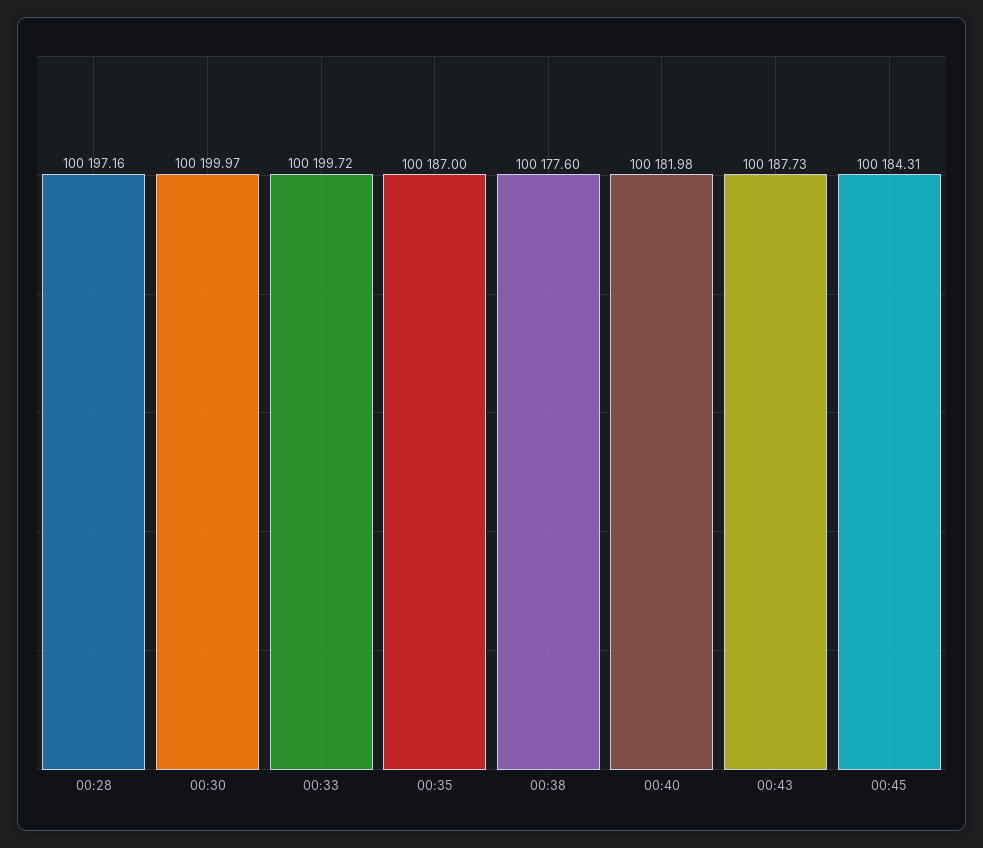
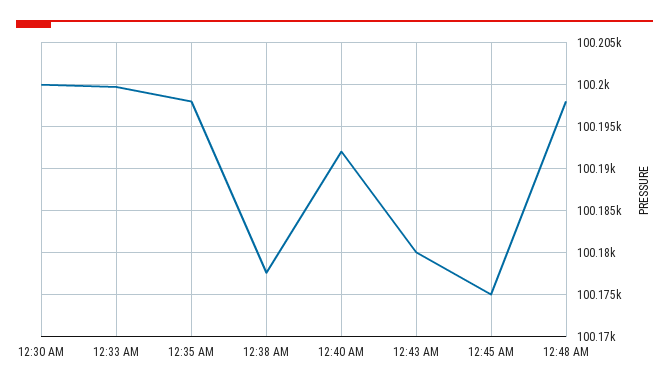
00:28: 100197.16 -> none
00:35: 100187 -> 100198
00:40: 100181.98 -> 100192
00:43: 100187.73 -> 100180
00:45: 100184.31 -> 100175
12:48 AM: none -> 100198

